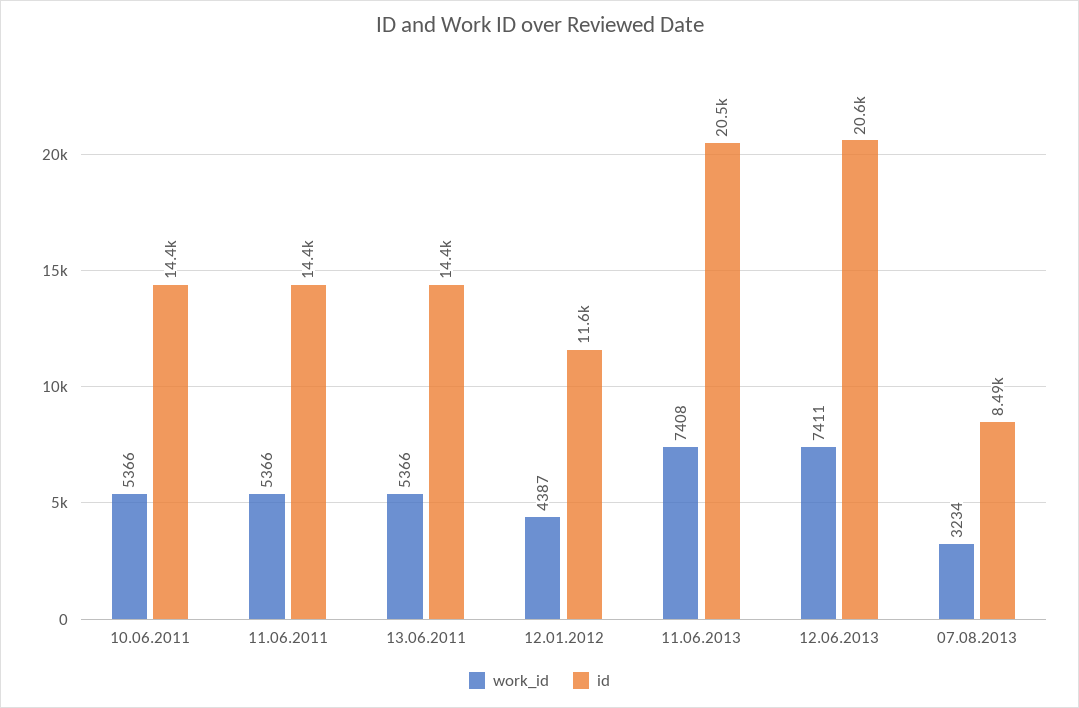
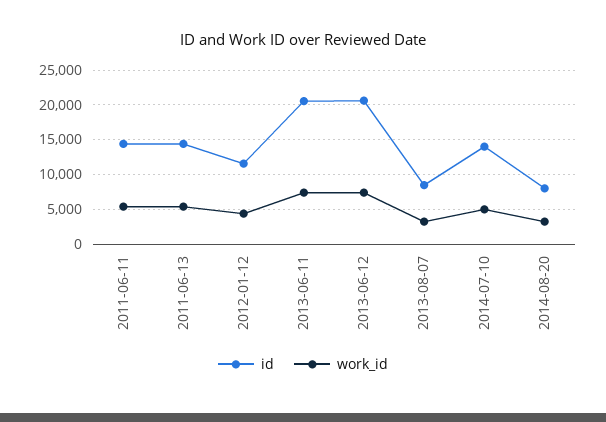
work_id, 10.06.2011: 5366 -> none
id, 10.06.2011: 14400 -> none
id, 2014-07-10: none -> 14000
work_id, 2014-07-10: none -> 5000
id, 2014-08-20: none -> 8000
work_id, 2014-08-20: none -> 3000

